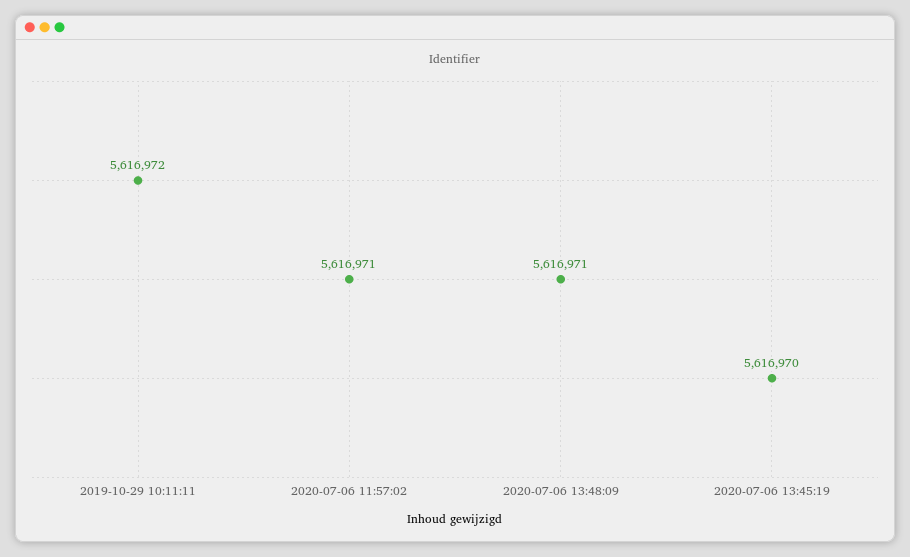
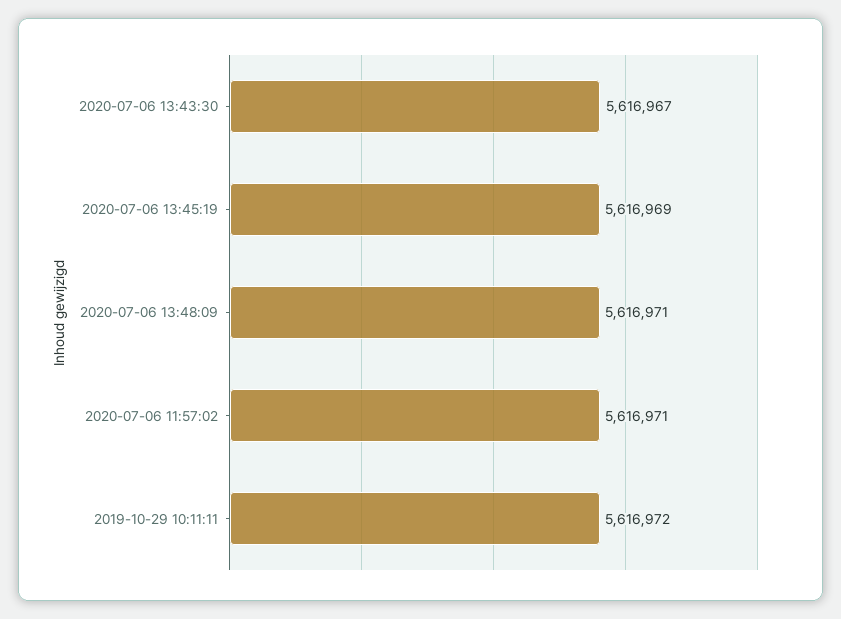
2020-07-06 13:45:19: 5616970 -> 5616969
2020-07-06 13:43:30: none -> 5616967

